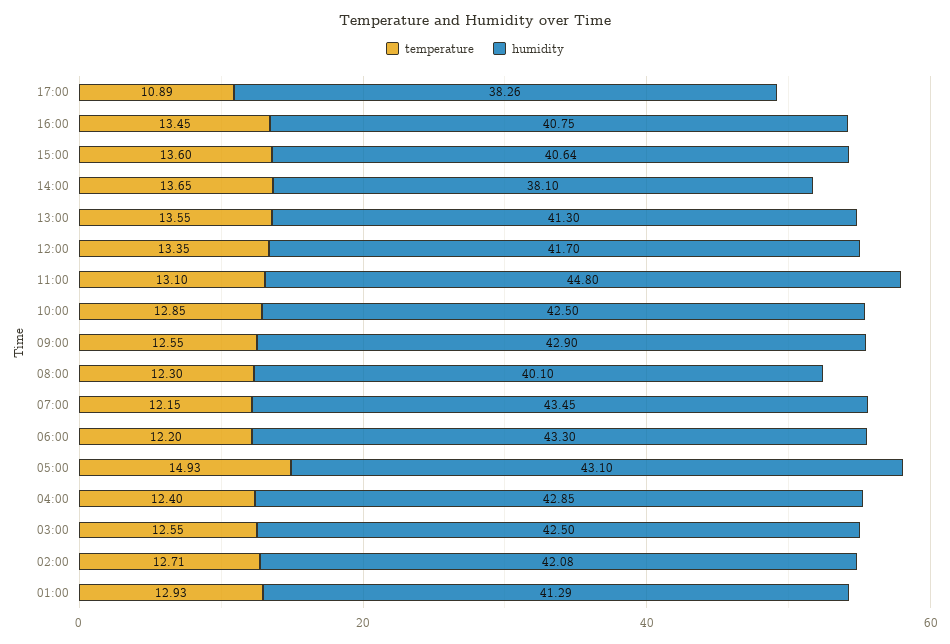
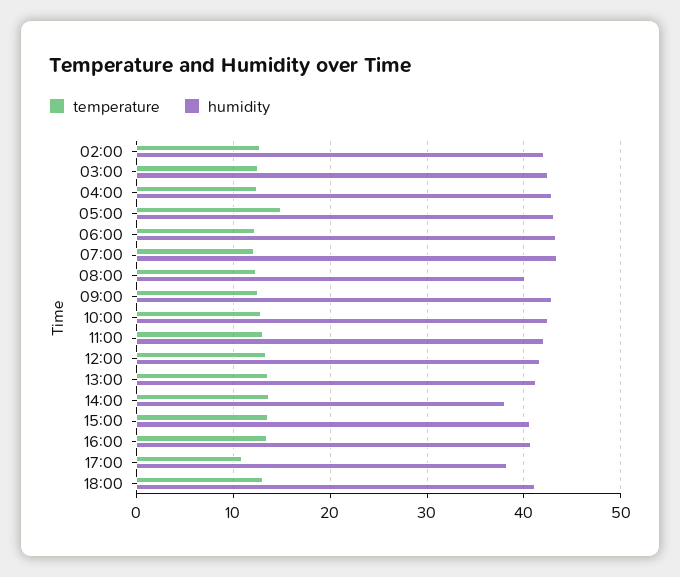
humidity, 11:00: 44.8 -> 42
temperature, 01:00: 12.93 -> none
humidity, 01:00: 41.29 -> none
temperature, 18:00: none -> 13
humidity, 18:00: none -> 41

